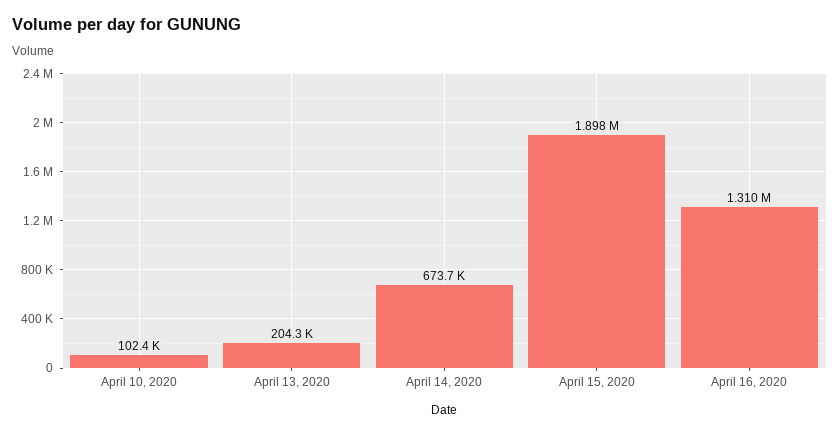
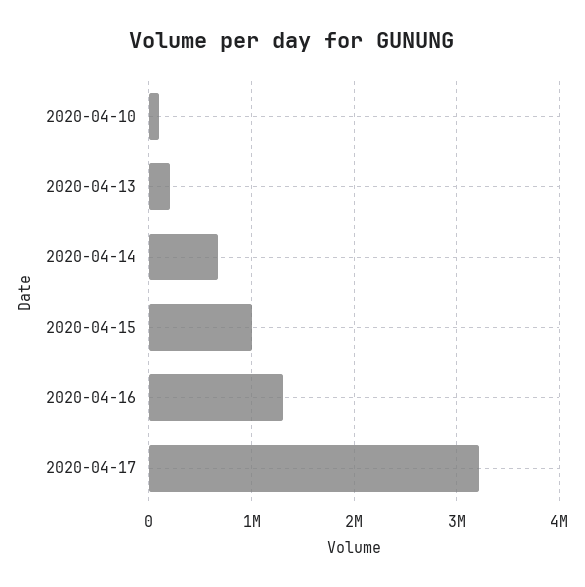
April 15, 2020: 1898000 -> 1000000
2020-04-17: none -> 3200000

